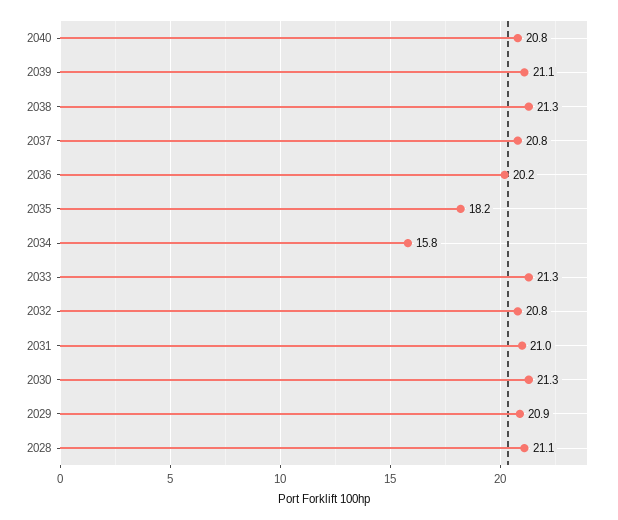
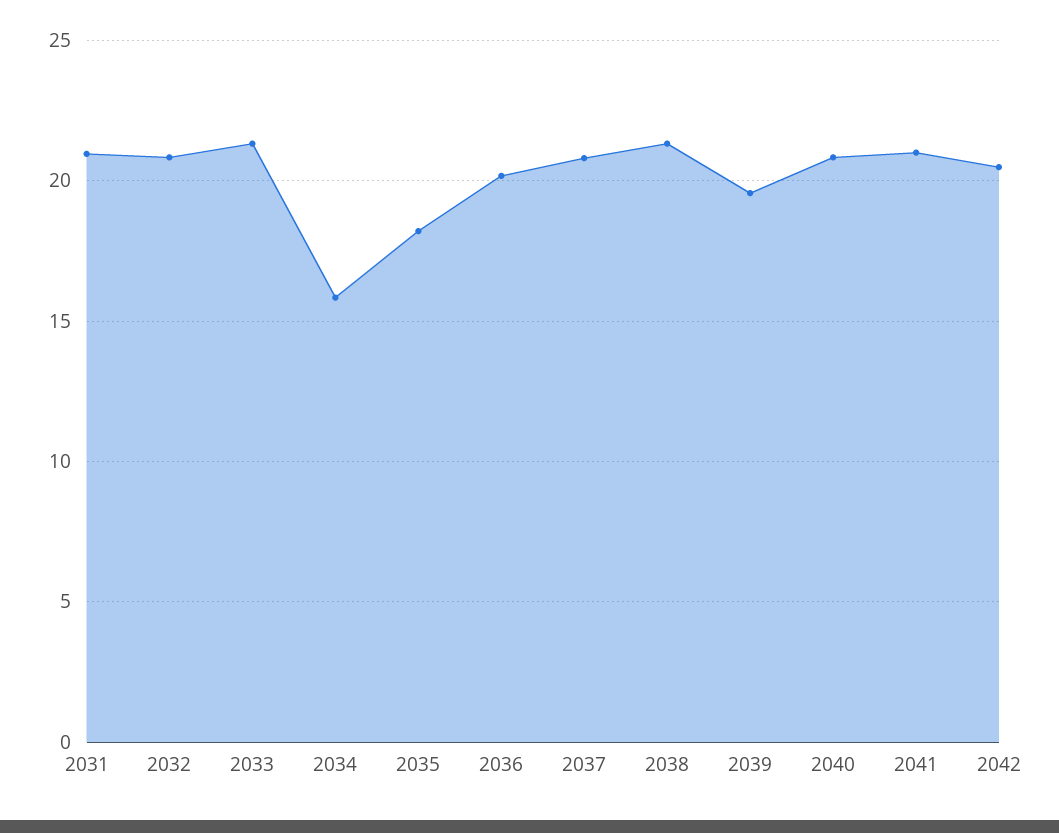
2039: 21.1 -> 19.5
2030: 21.3 -> none
2029: 20.9 -> none
2028: 21.1 -> none
2041: none -> 21
2042: none -> 20.5

